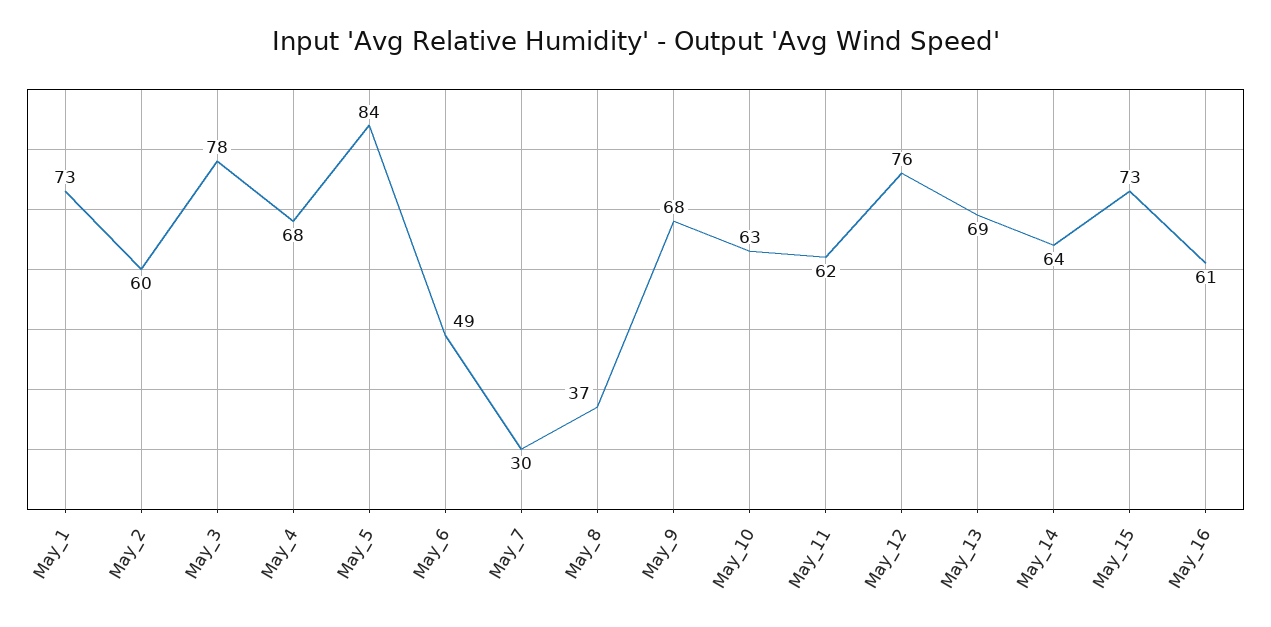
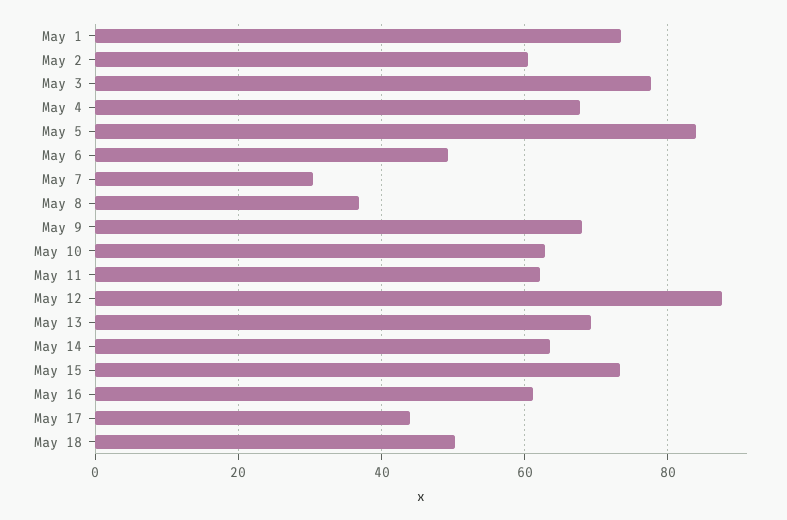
May_12: 76 -> 88
May 17: none -> 44
May 18: none -> 50

